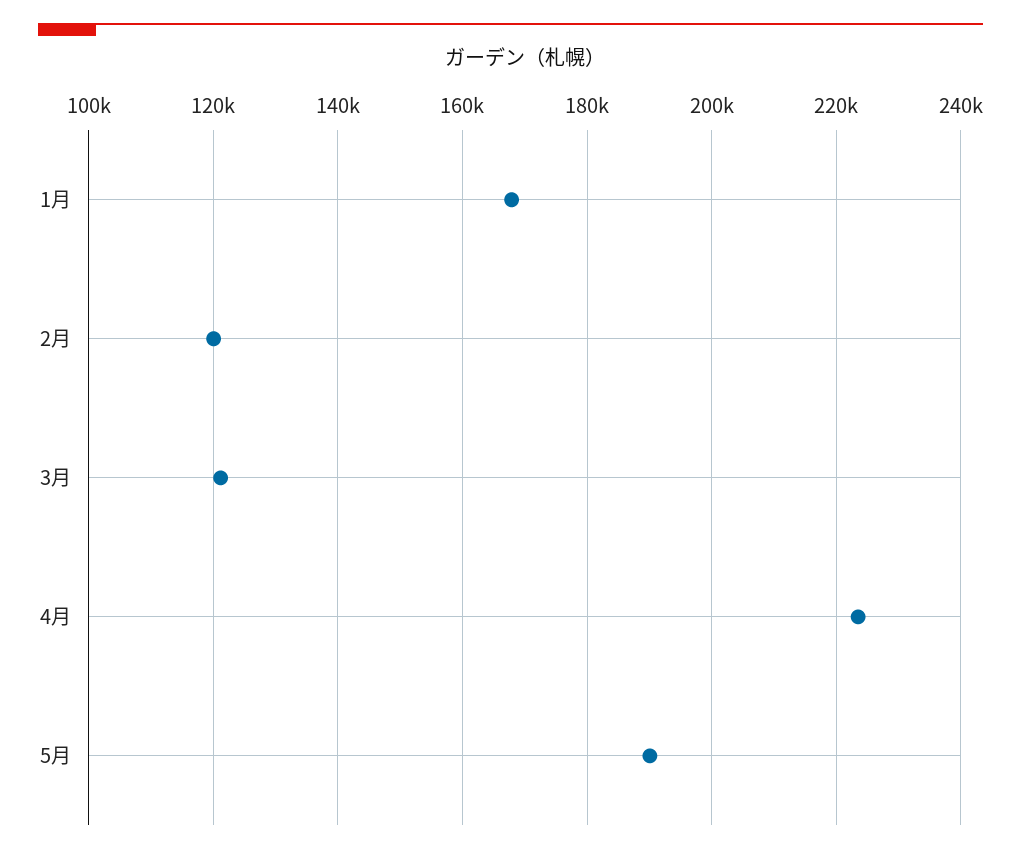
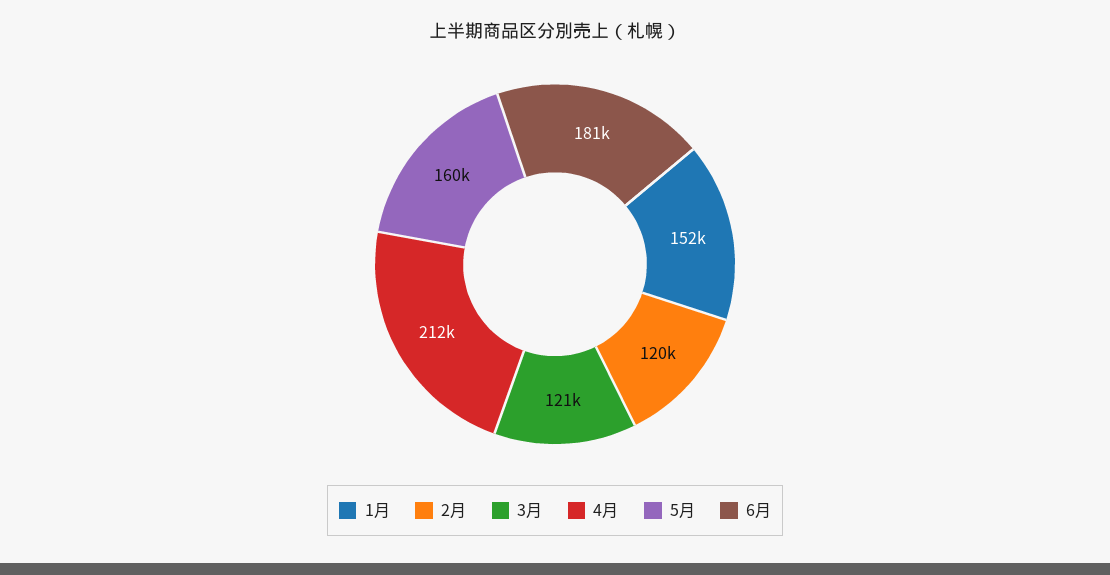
1月: 168000 -> 152000
4月: 224000 -> 212000
5月: 190000 -> 160000
6月: none -> 181000

